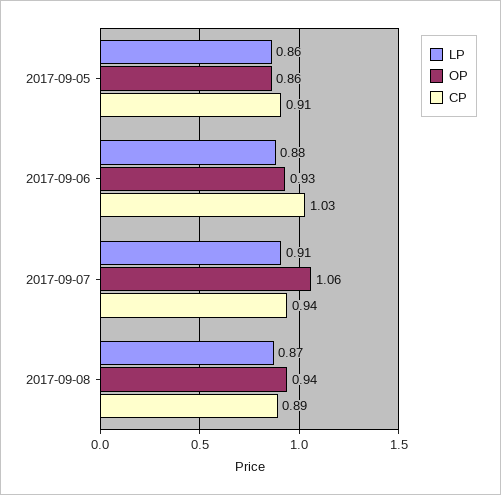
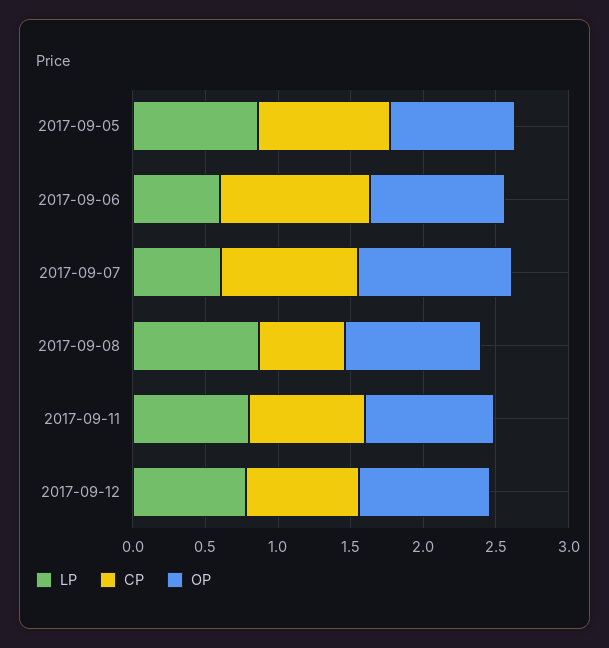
LP, 2017-09-06: 0.88 -> 0.6
LP, 2017-09-07: 0.91 -> 0.6
CP, 2017-09-08: 0.89 -> 0.6
LP, 2017-09-11: none -> 0.8
CP, 2017-09-11: none -> 0.8
OP, 2017-09-11: none -> 0.9
LP, 2017-09-12: none -> 0.8
CP, 2017-09-12: none -> 0.8
OP, 2017-09-12: none -> 0.9

